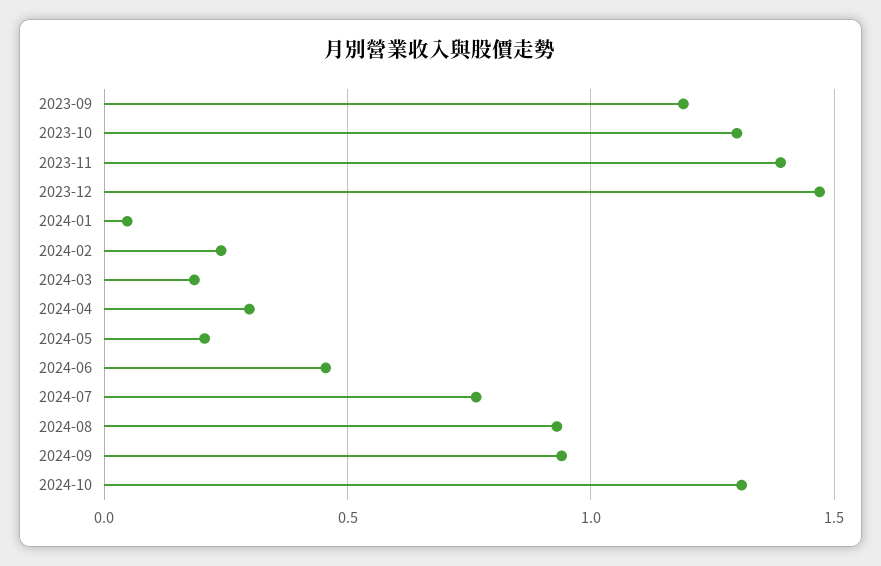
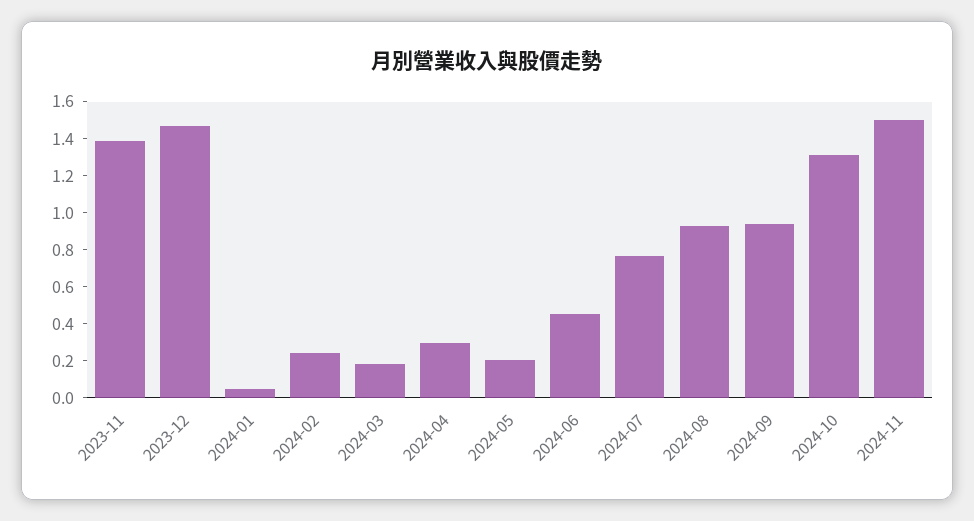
2023-09: 1.2 -> none
2023-10: 1.3 -> none
2024-11: none -> 1.5

